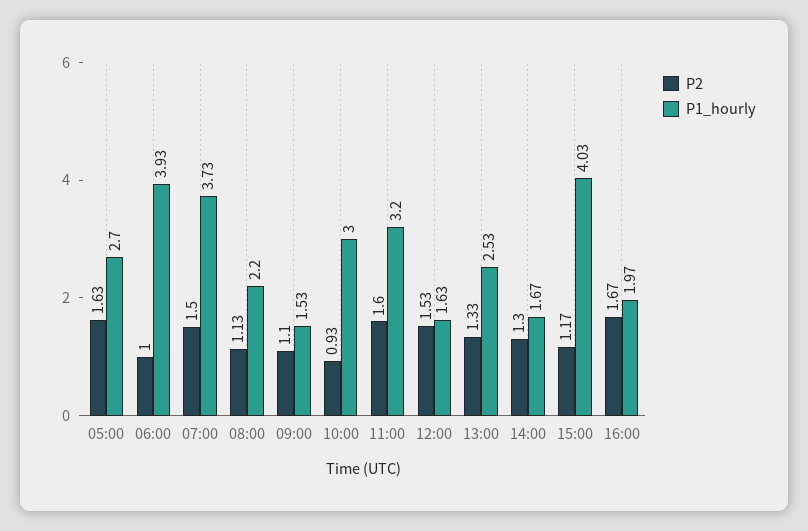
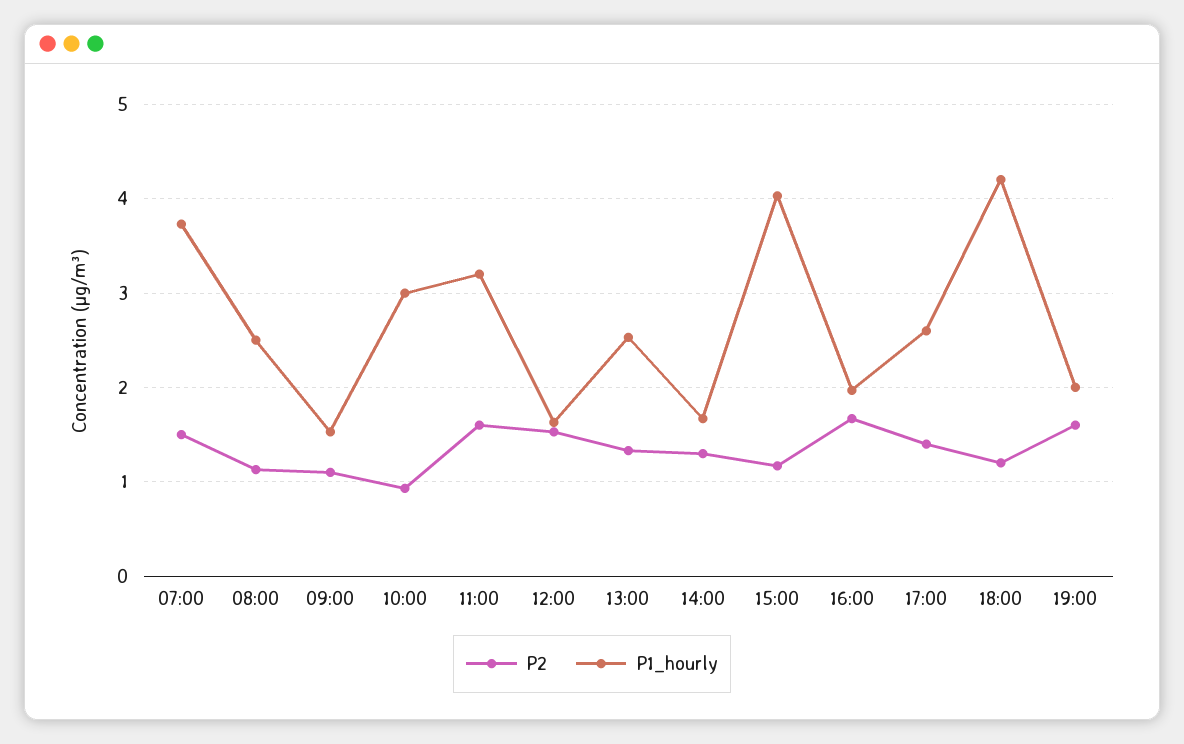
P2, 05:00: 1.63 -> none
P1_hourly, 05:00: 2.7 -> none
P2, 06:00: 1 -> none
P1_hourly, 06:00: 3.93 -> none
P1_hourly, 08:00: 2.2 -> 2.5
P2, 17:00: none -> 1.4
P1_hourly, 17:00: none -> 2.6
P2, 18:00: none -> 1.2
P1_hourly, 18:00: none -> 4.2
P2, 19:00: none -> 1.6
P1_hourly, 19:00: none -> 2

